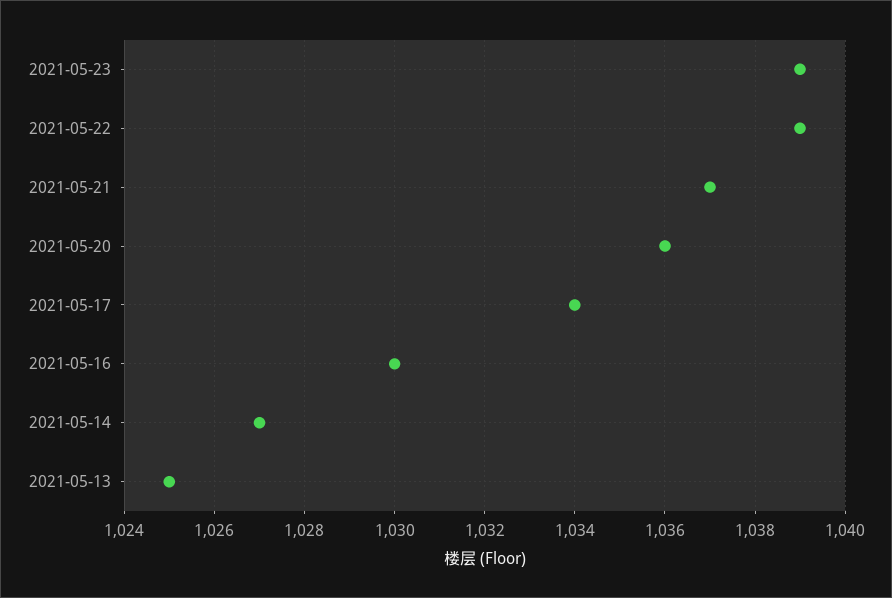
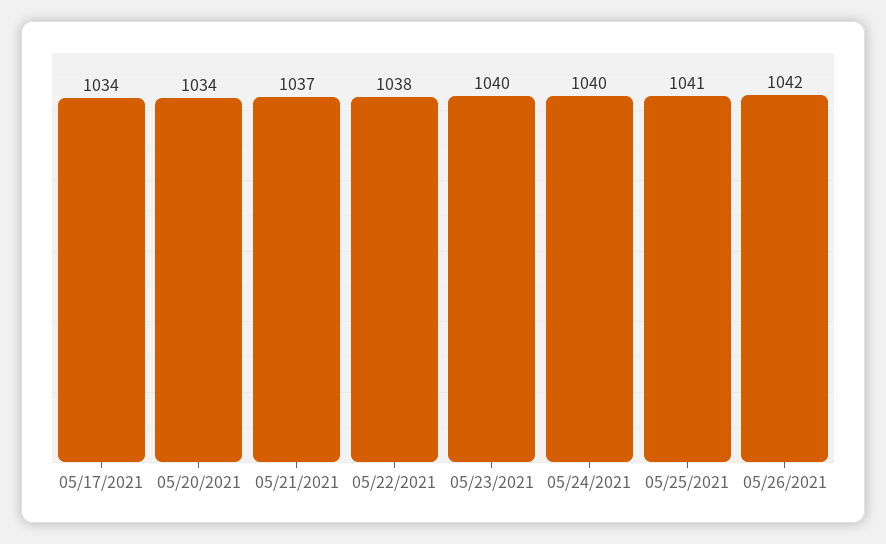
2021-05-23: 1039 -> 1040
2021-05-22: 1039 -> 1038
2021-05-20: 1036 -> 1034
2021-05-16: 1030 -> none
2021-05-14: 1027 -> none
2021-05-13: 1025 -> none
05/24/2021: none -> 1040
05/25/2021: none -> 1041
05/26/2021: none -> 1042

